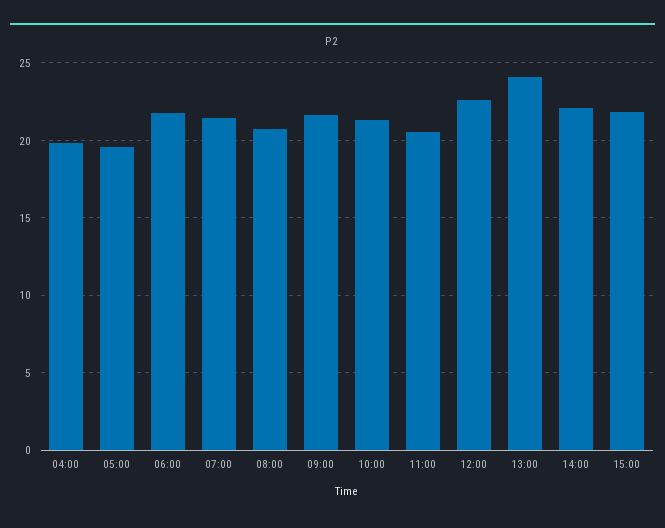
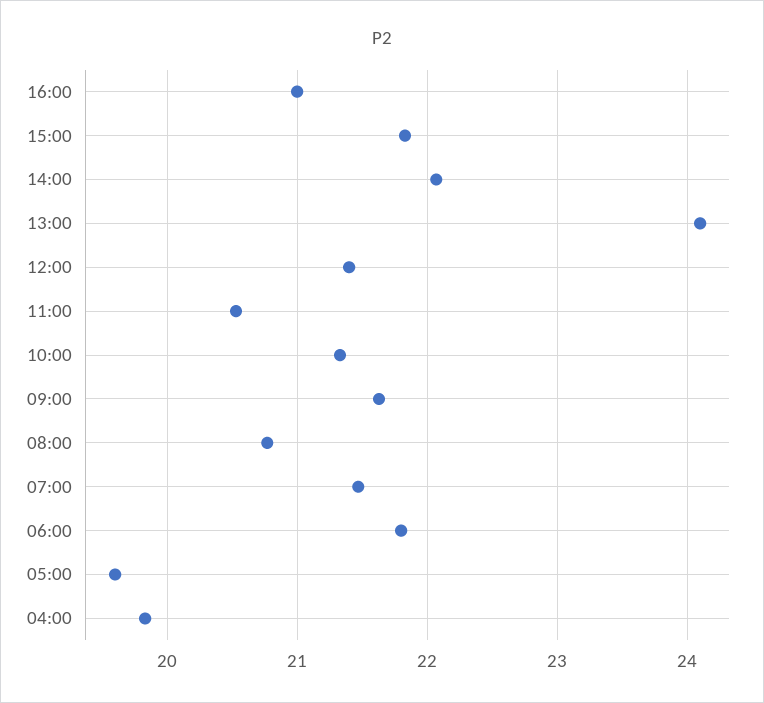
12:00: 22.5 -> 21.4
16:00: none -> 21

